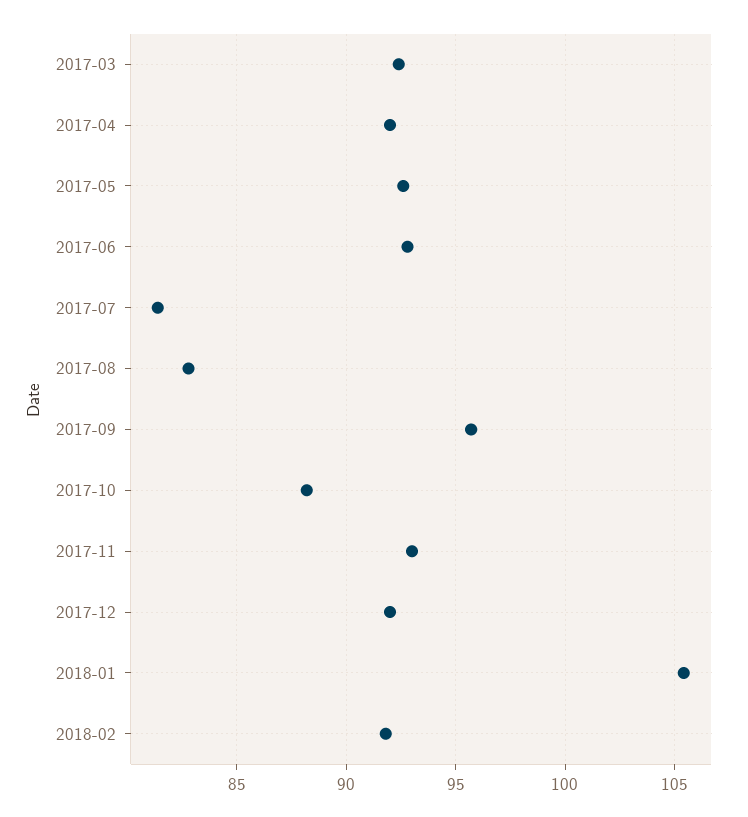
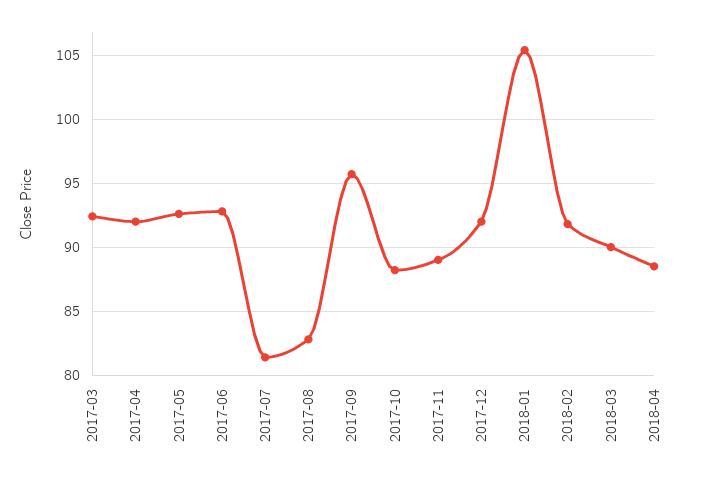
2017-11: 93 -> 89
2018-03: none -> 90
2018-04: none -> 88.5

